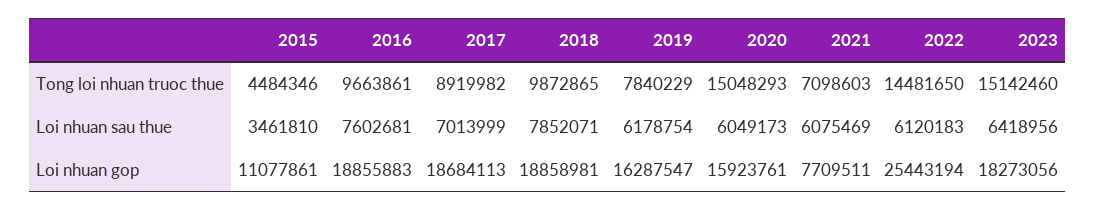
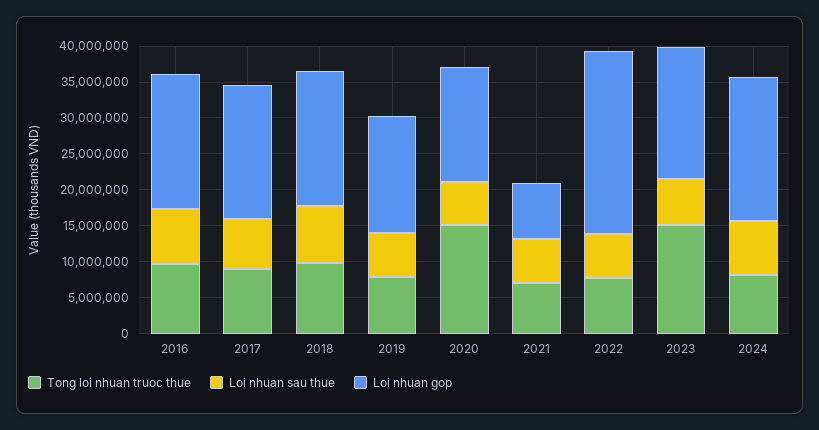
Tong loi nhuan truoc thue, 2015: 4484346 -> none
Tong loi nhuan truoc thue, 2022: 14481650 -> 7500000
Loi nhuan sau thue, 2015: 3461810 -> none
Loi nhuan gop, 2015: 11077861 -> none
Tong loi nhuan truoc thue, 2024: none -> 7500000
Loi nhuan sau thue, 2024: none -> 7500000
Loi nhuan gop, 2024: none -> 20000000

